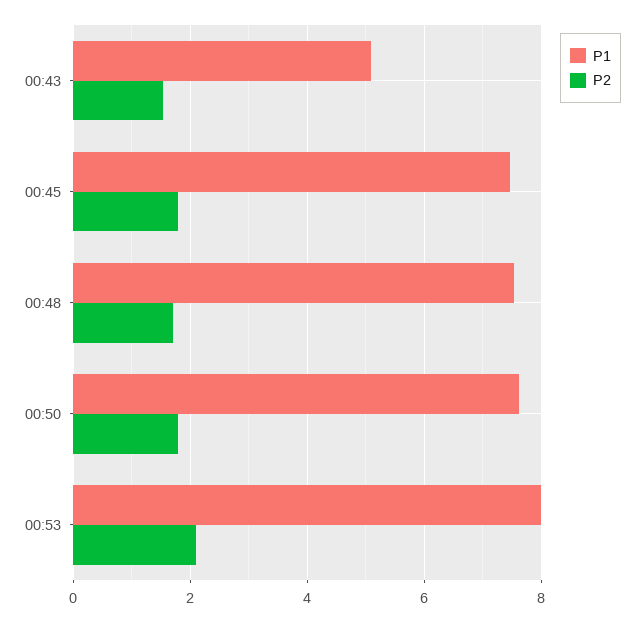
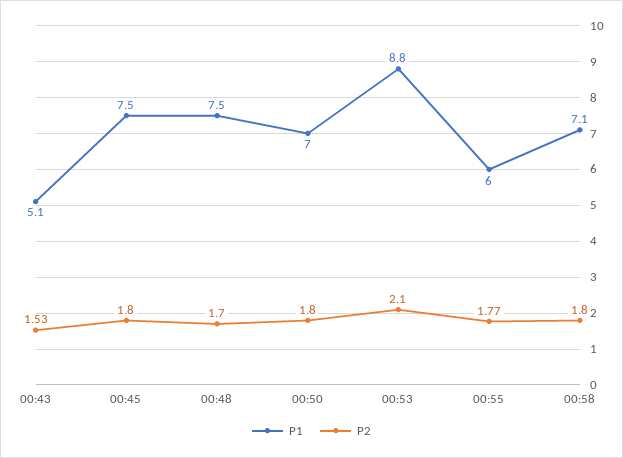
P1, 00:50: 7.6 -> 7
P1, 00:53: 8 -> 8.8
P1, 00:55: none -> 6
P2, 00:55: none -> 1.77
P1, 00:58: none -> 7.1
P2, 00:58: none -> 1.8

